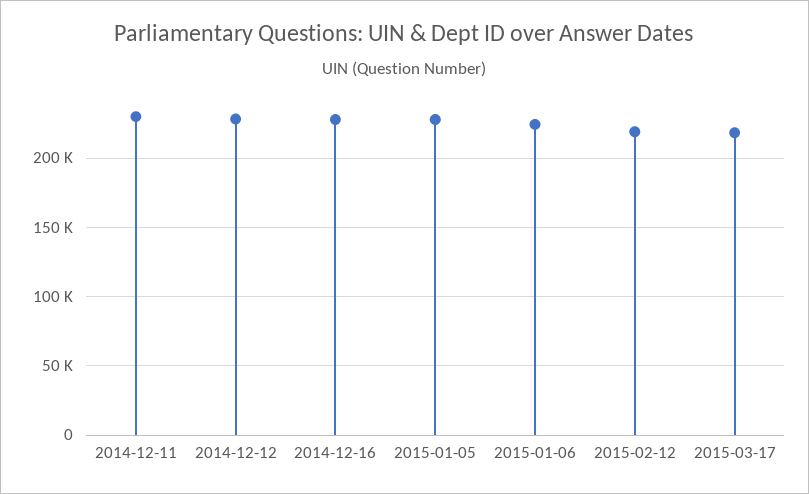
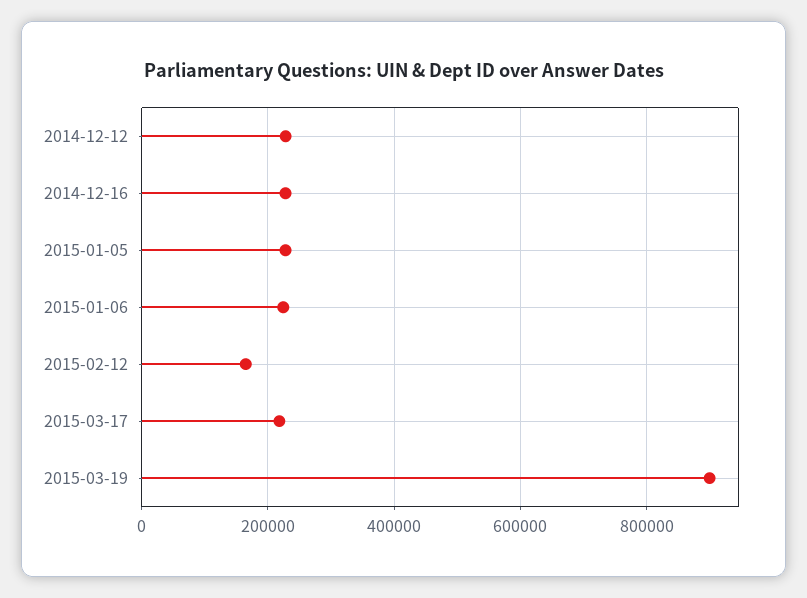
2014-12-11: 230000 -> none
2015-02-12: 220000 -> 160000
2015-03-19: none -> 900000

